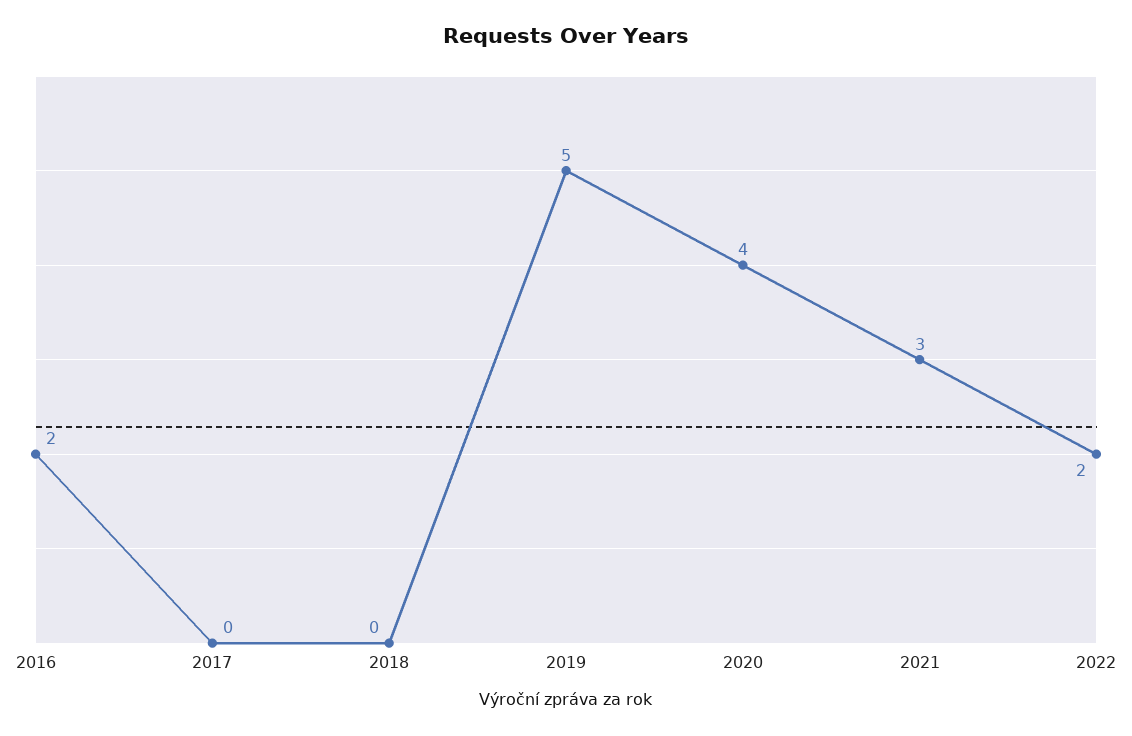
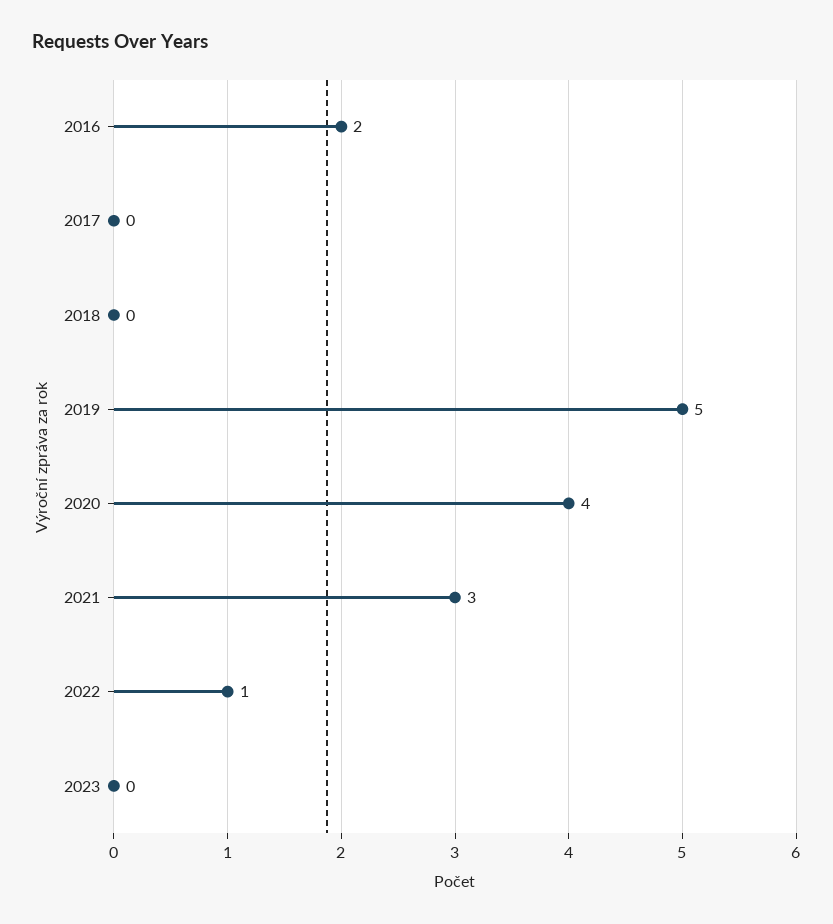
2022: 2 -> 1
2023: none -> 0

